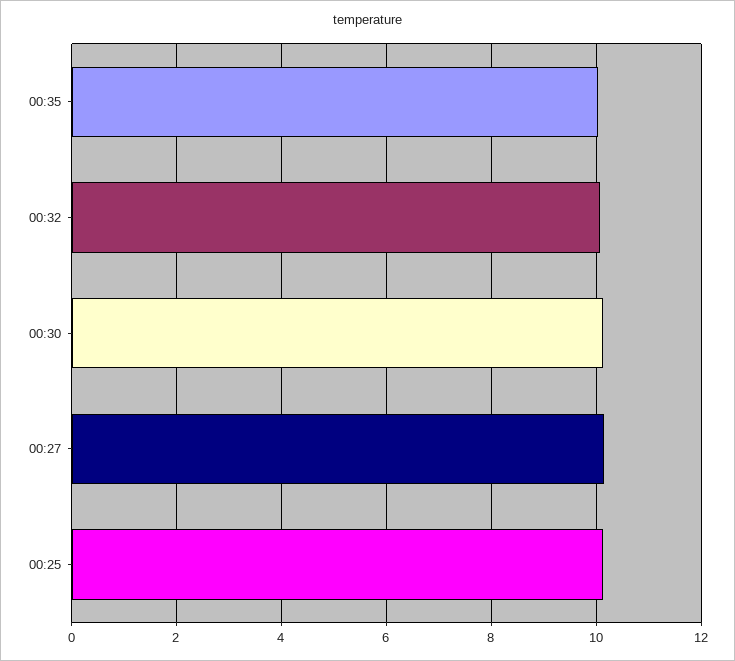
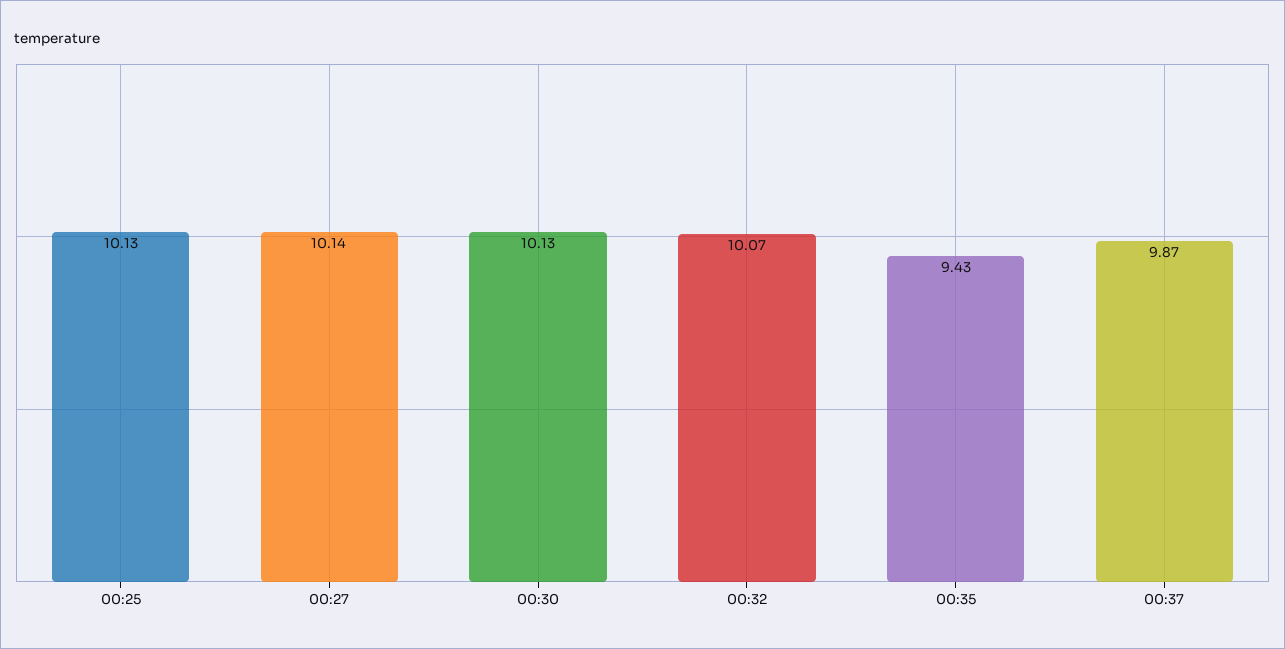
00:35: 10 -> 9.43
00:37: none -> 9.87

